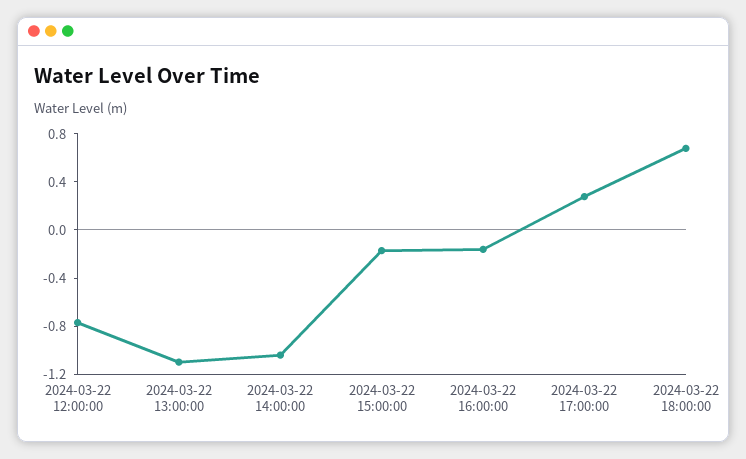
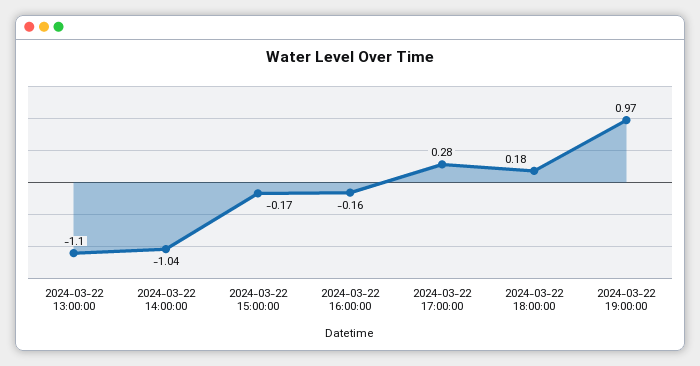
2024-03-22 12:00:00: -0.8 -> none
2024-03-22 18:00:00: 0.7 -> 0.18
2024-03-22 19:00:00: none -> 0.97

